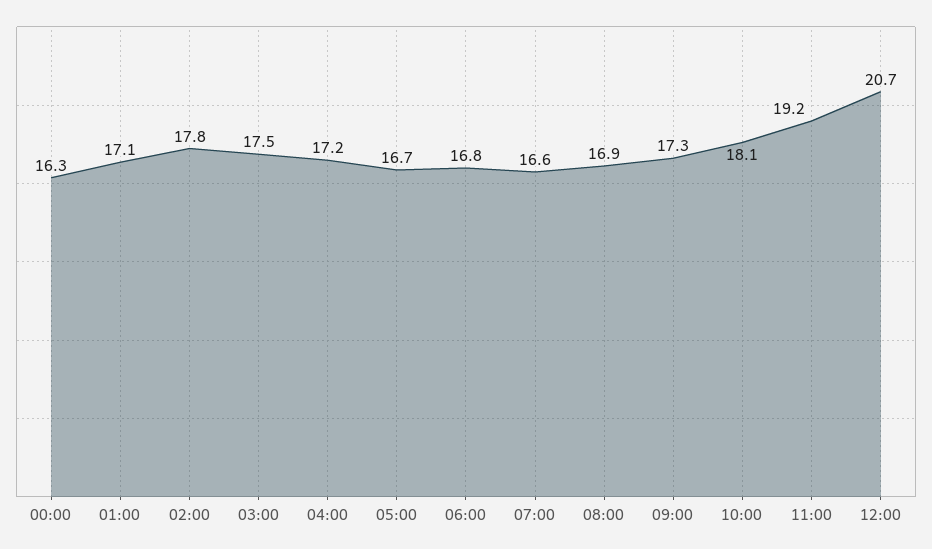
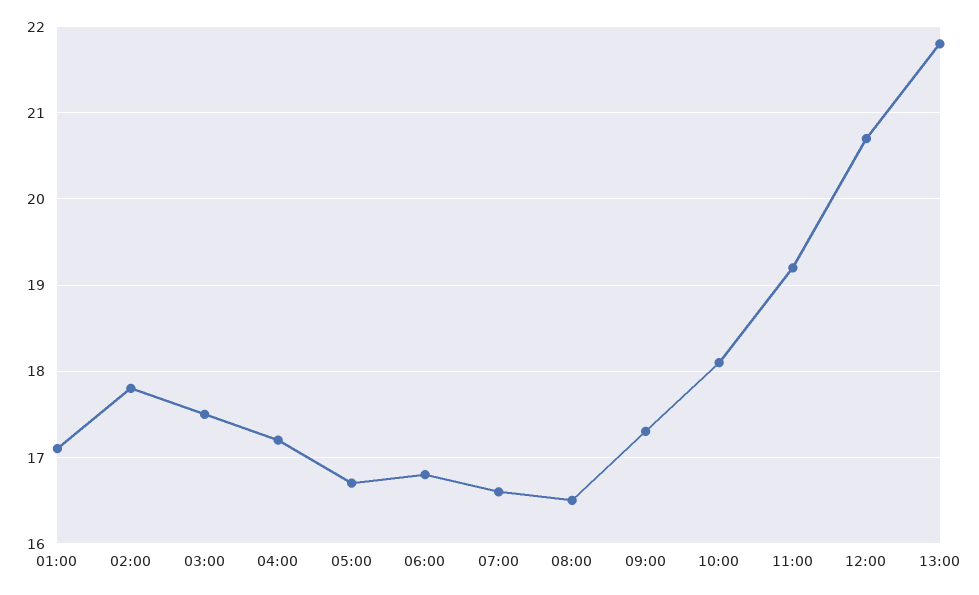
00:00: 16.3 -> none
08:00: 16.9 -> 16.5
13:00: none -> 21.8

